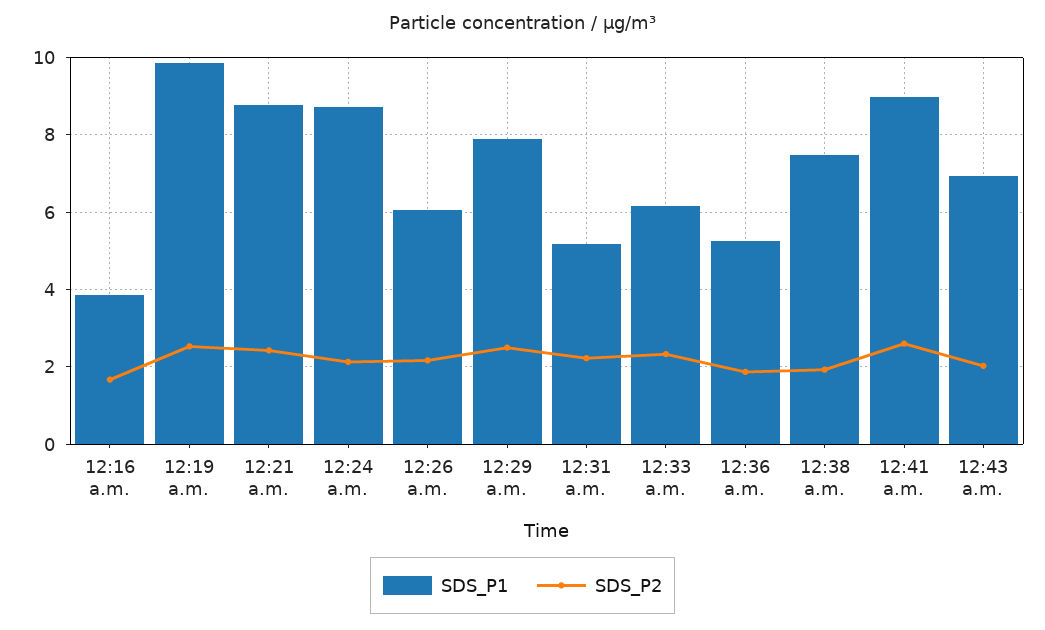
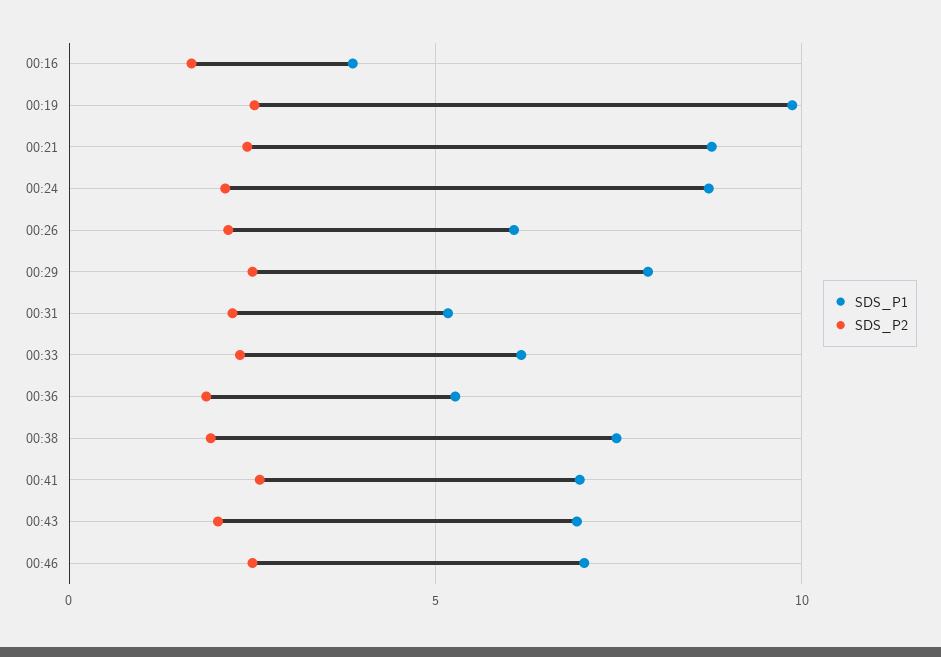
SDS_P1, 12:41 a.m.: 9 -> 7
SDS_P1, 00:46: none -> 7
SDS_P2, 00:46: none -> 2.5

